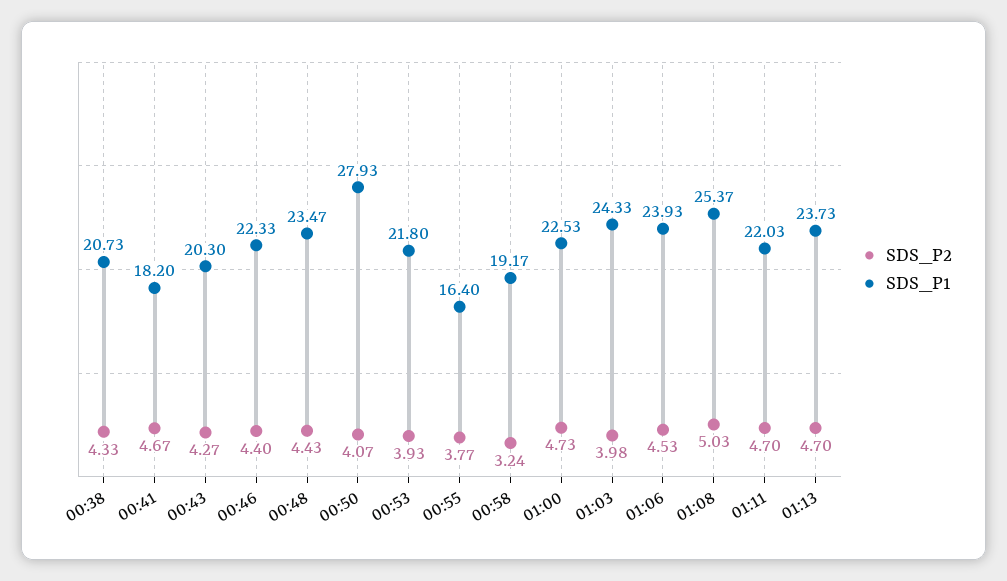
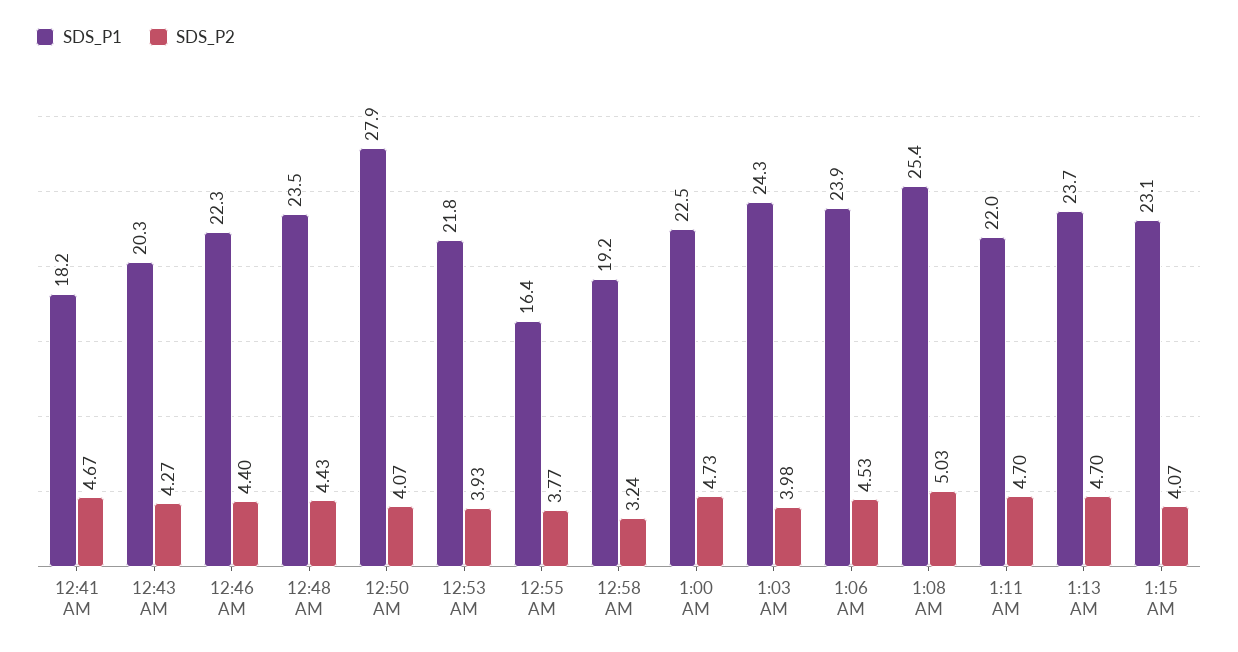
SDS_P2, 00:38: 4.33 -> none
SDS_P1, 00:38: 20.73 -> none
SDS_P1, 1:15 AM: none -> 23.1
SDS_P2, 1:15 AM: none -> 4.07

